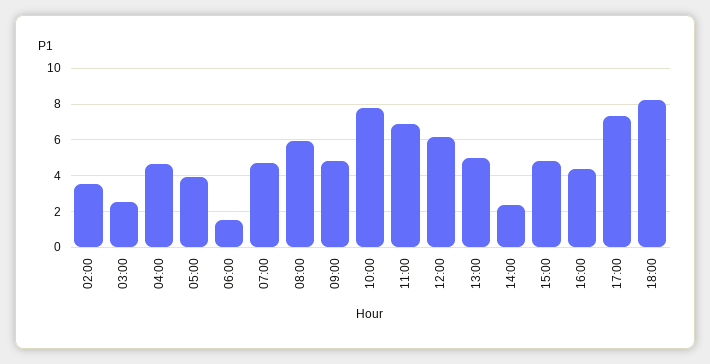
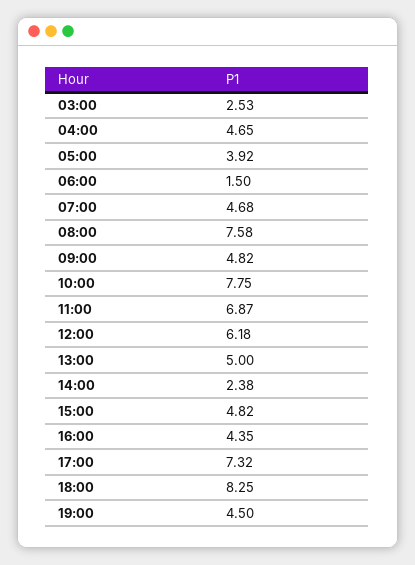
02:00: 3.5 -> none
08:00: 6 -> 7.58
19:00: none -> 4.5

